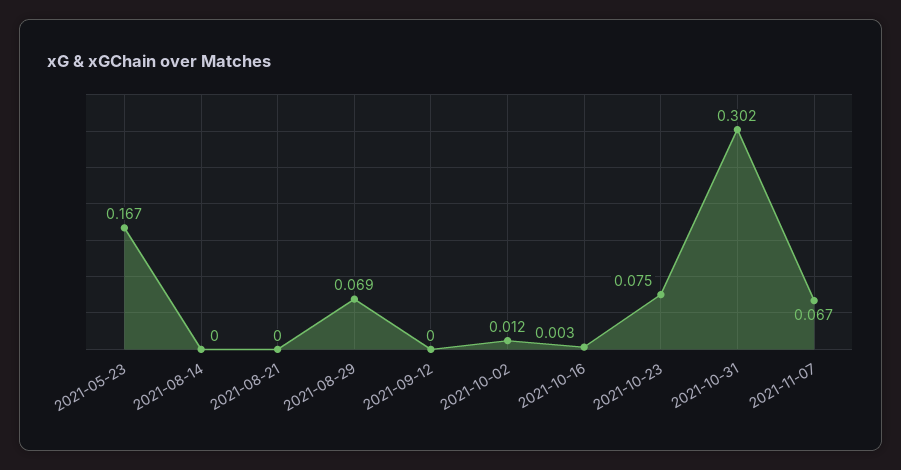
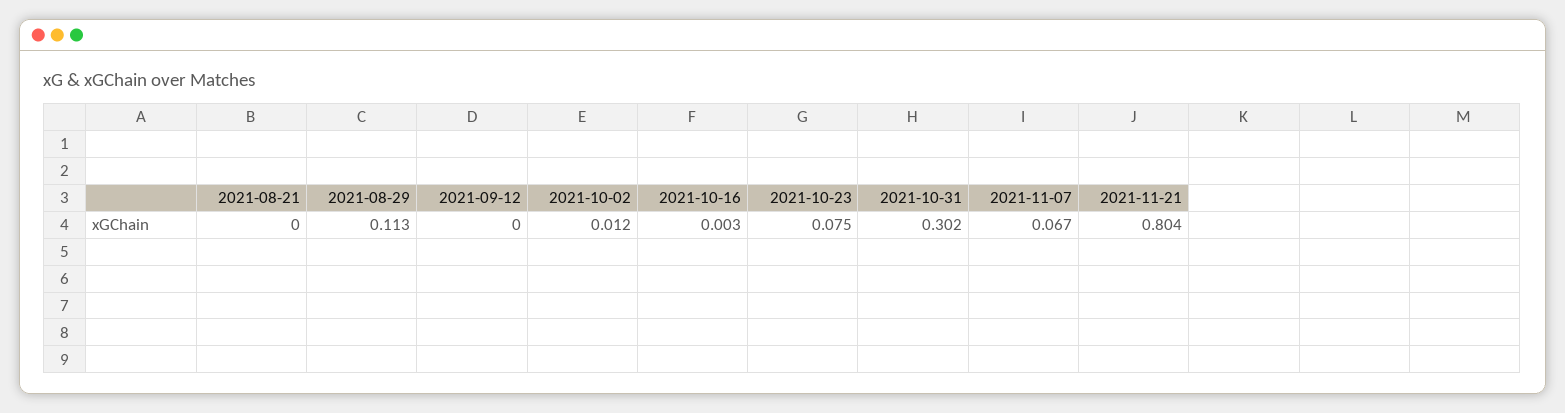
2021-05-23: 0.167 -> none
2021-08-14: 0 -> none
2021-08-29: 0.069 -> 0.113
2021-11-21: none -> 0.804

